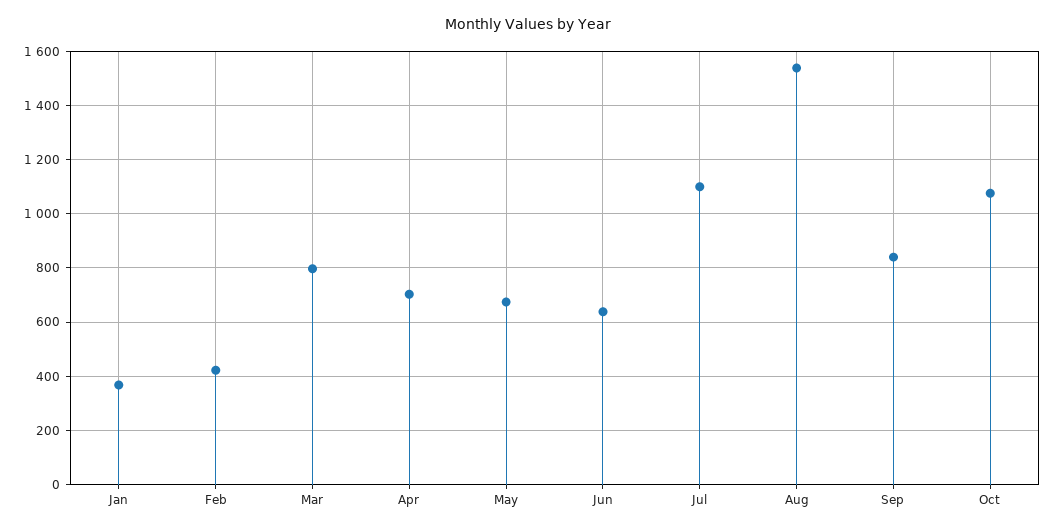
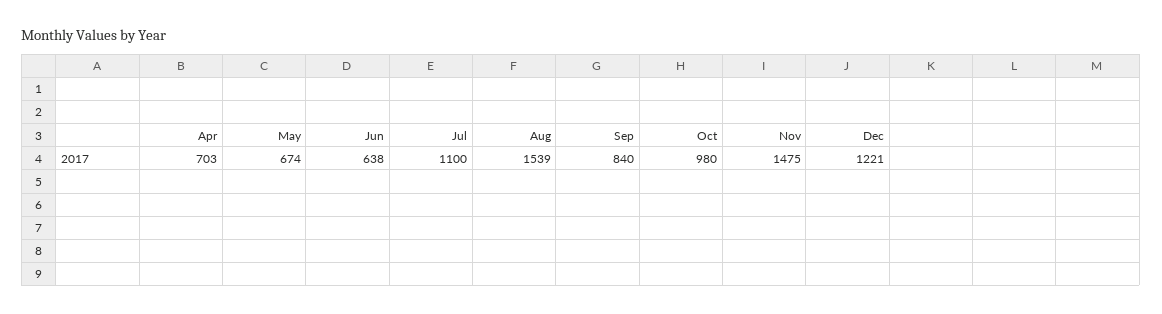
Jan: 375 -> none
Feb: 425 -> none
Mar: 800 -> none
Oct: 1075 -> 980
Nov: none -> 1475
Dec: none -> 1221

